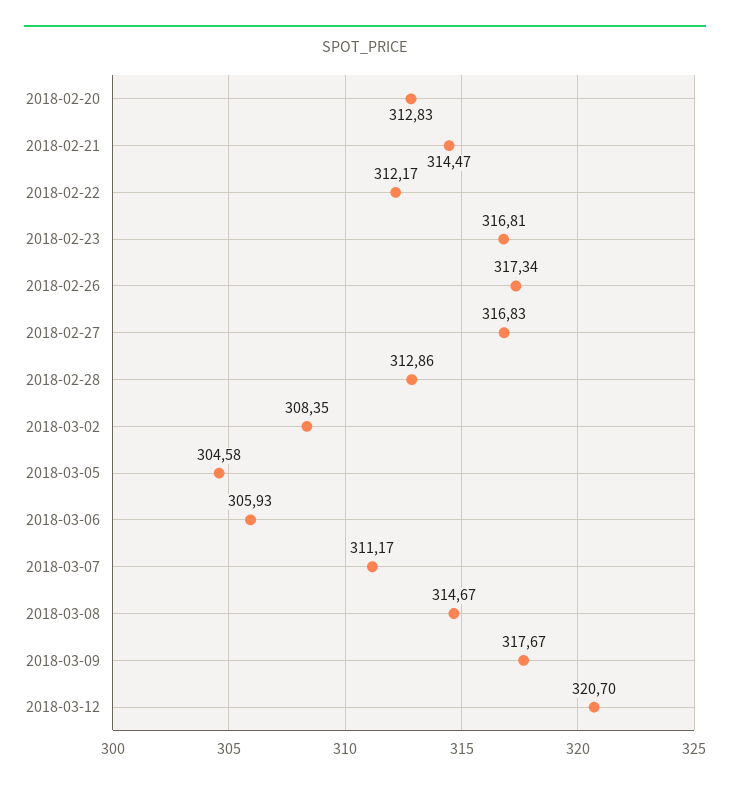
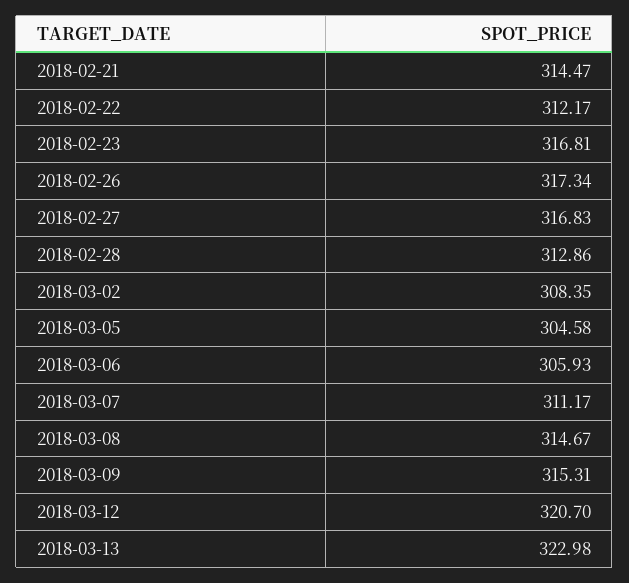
2018-02-20: 312.83 -> none
2018-03-09: 317.67 -> 315.31
2018-03-13: none -> 322.98

